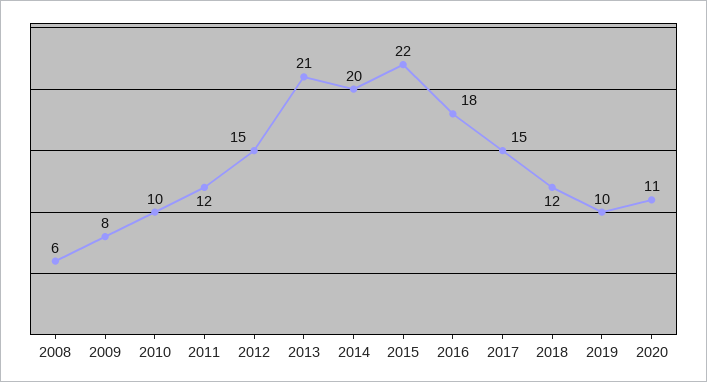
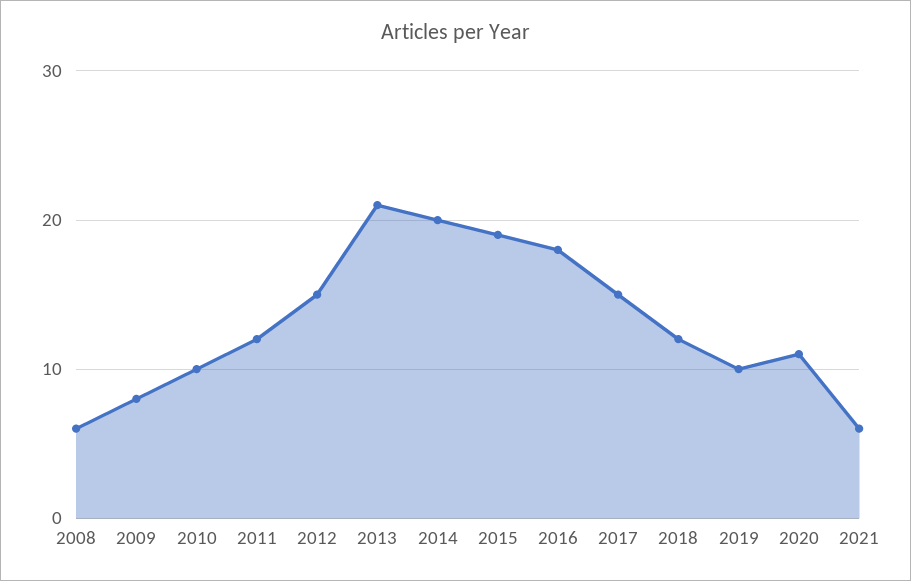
2015: 22 -> 19
2021: none -> 6

